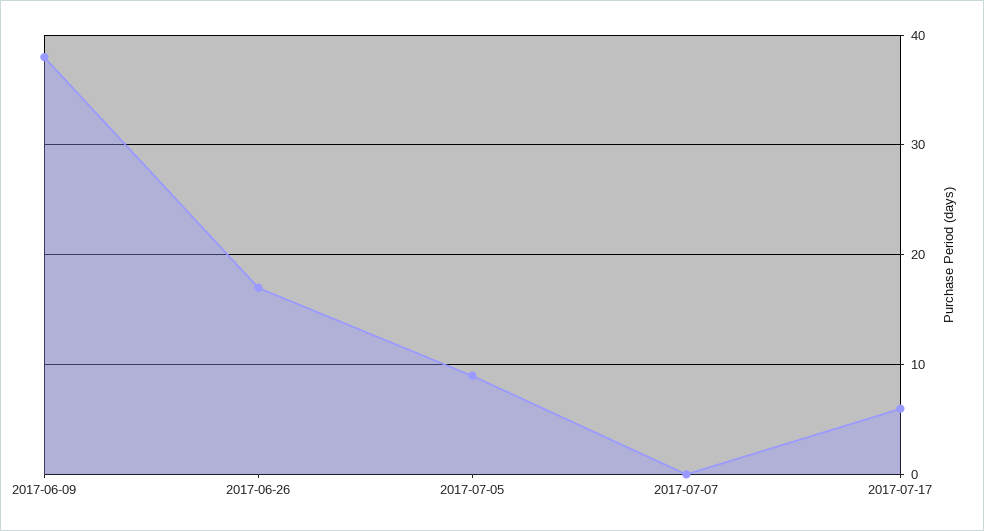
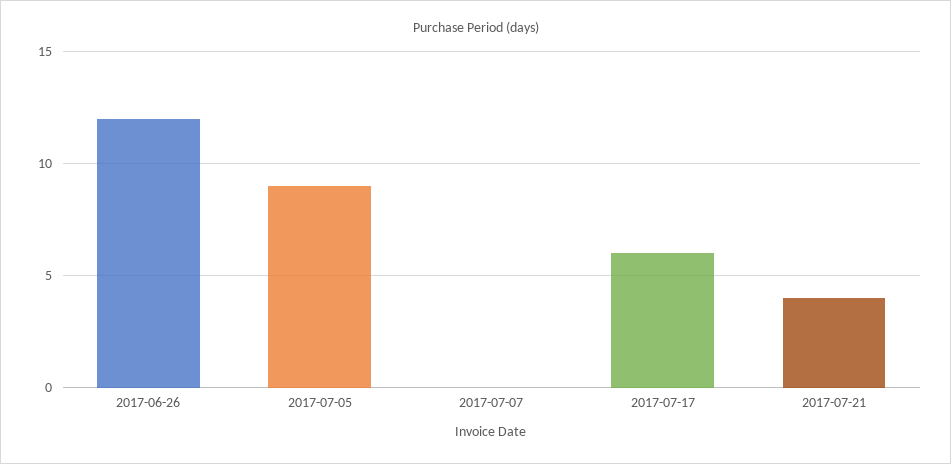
2017-06-09: 38 -> none
2017-06-26: 17 -> 12
2017-07-21: none -> 4

